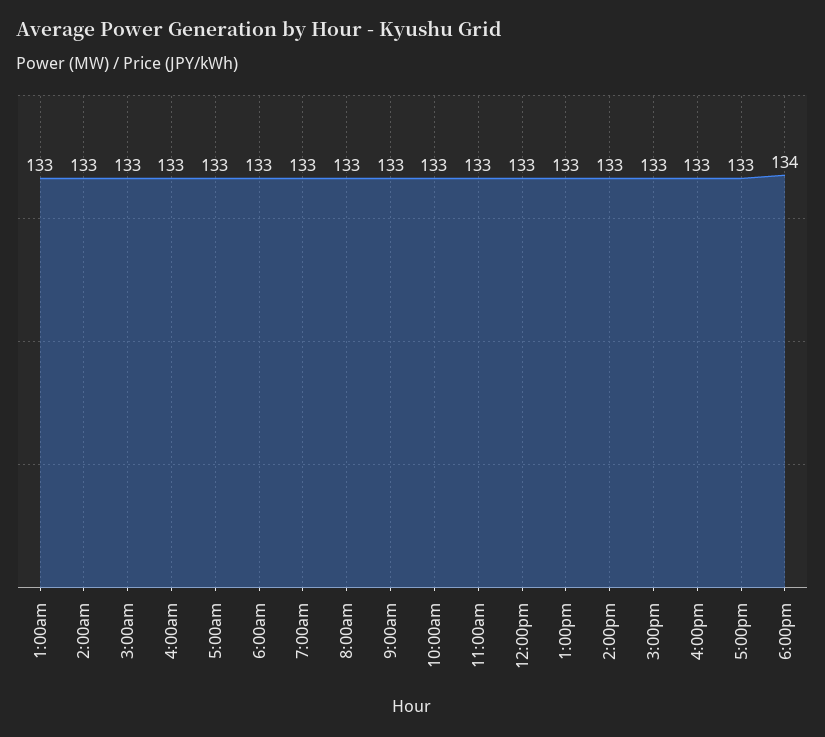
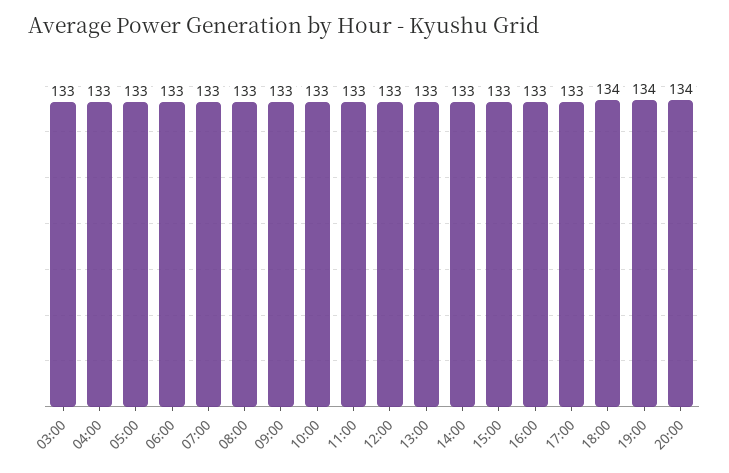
1:00am: 133 -> none
2:00am: 133 -> none
19:00: none -> 134
20:00: none -> 134

